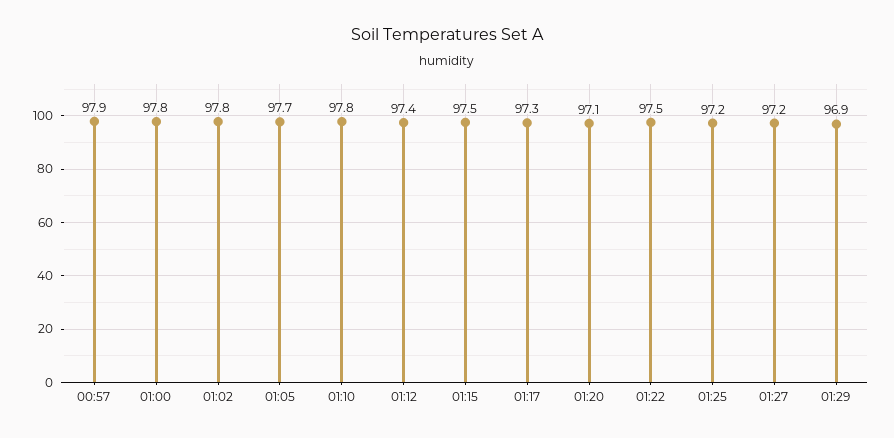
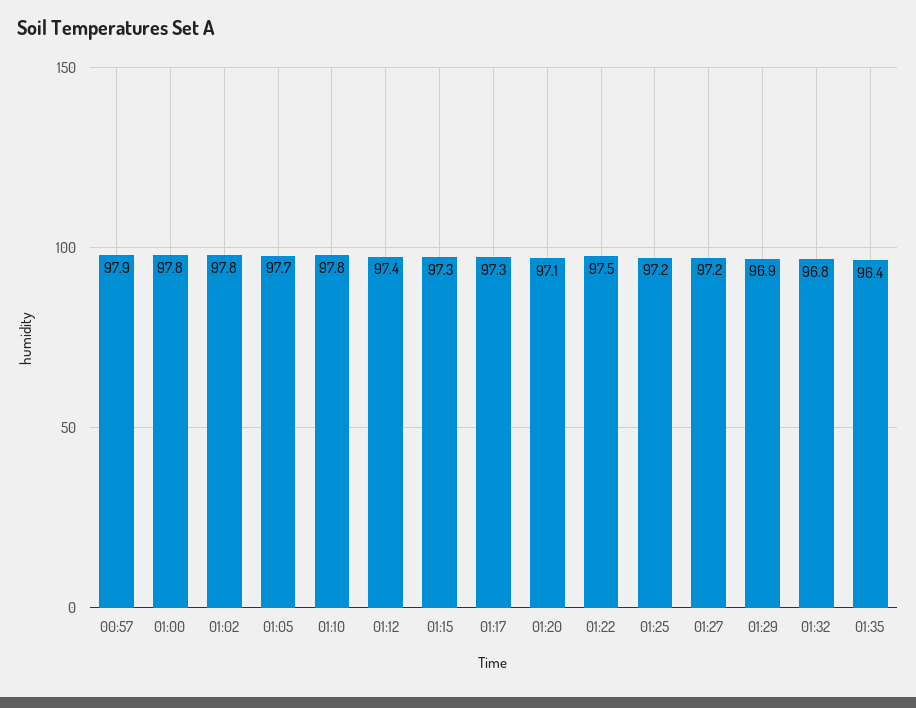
01:15: 97.5 -> 97.3
01:32: none -> 96.8
01:35: none -> 96.4

